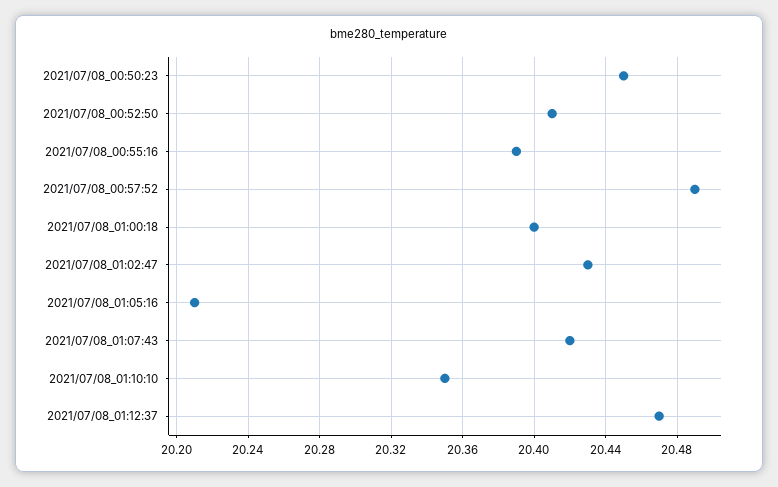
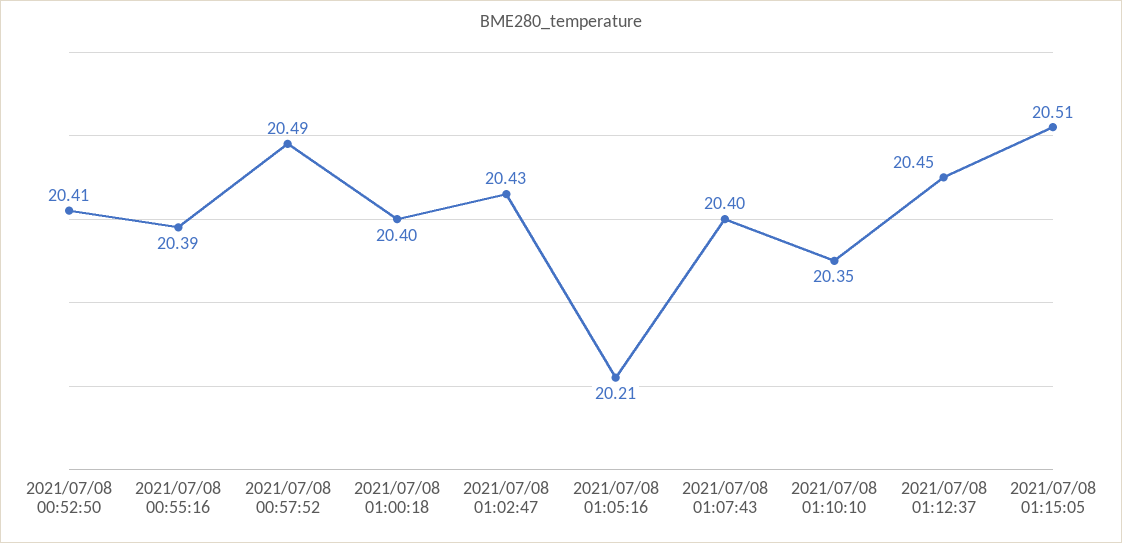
2021/07/08_00:50:23: 20.45 -> none
2021/07/08_01:07:43: 20.42 -> 20.4
2021/07/08_01:12:37: 20.47 -> 20.45
2021/07/08 01:15:05: none -> 20.51

